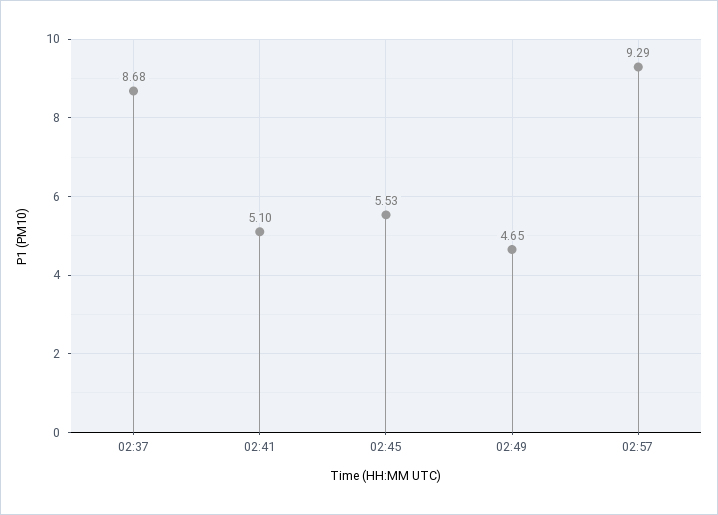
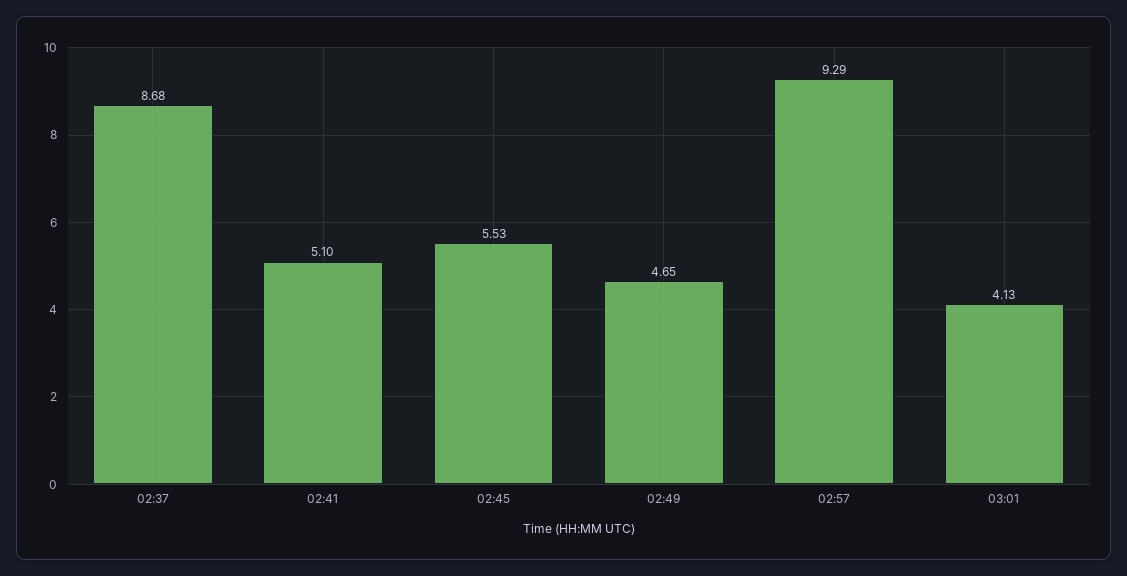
03:01: none -> 4.13

